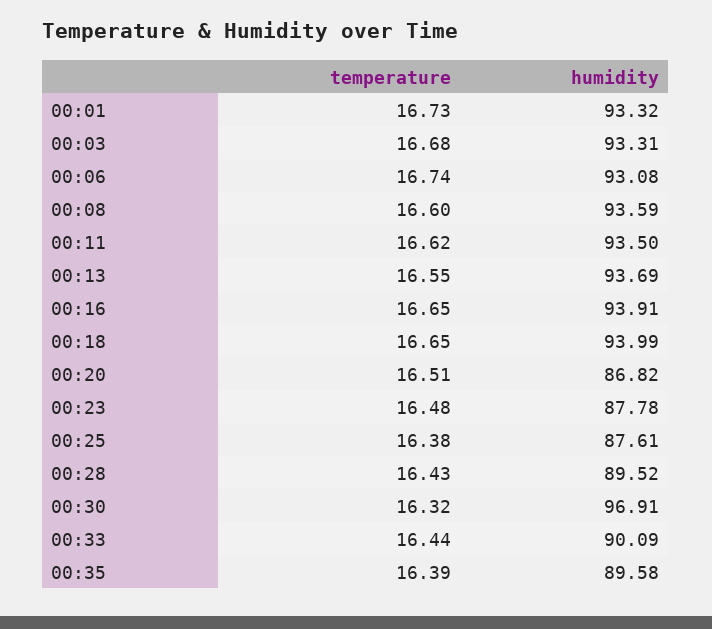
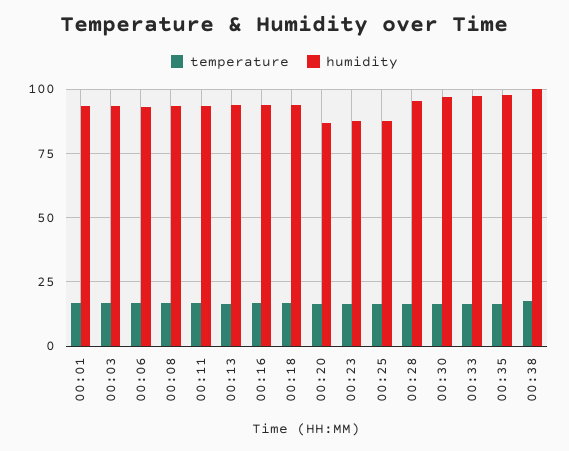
humidity, 00:28: 89.52 -> 95
humidity, 00:33: 90.09 -> 97.5
humidity, 00:35: 89.58 -> 97.5
temperature, 00:38: none -> 17.5
humidity, 00:38: none -> 100

